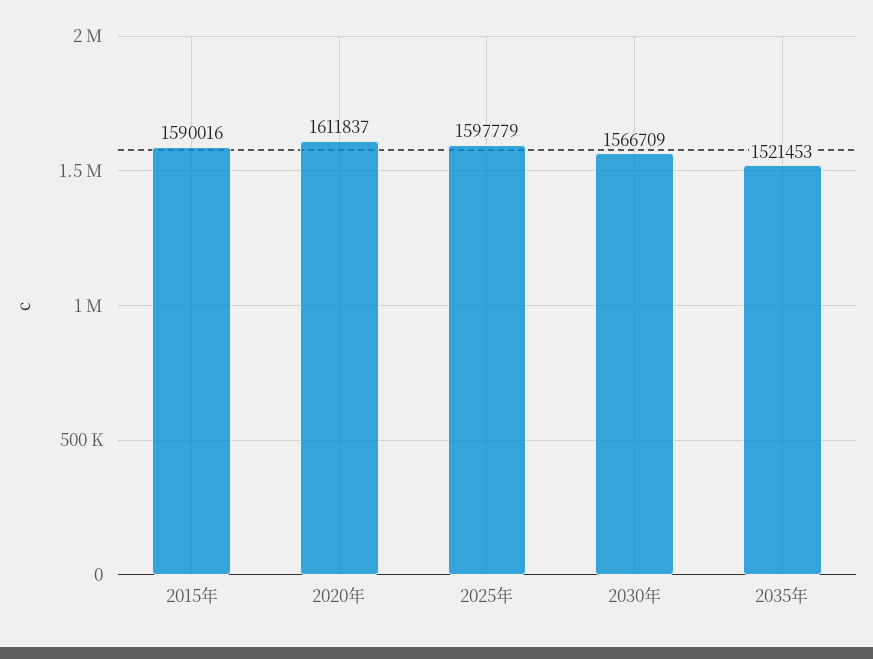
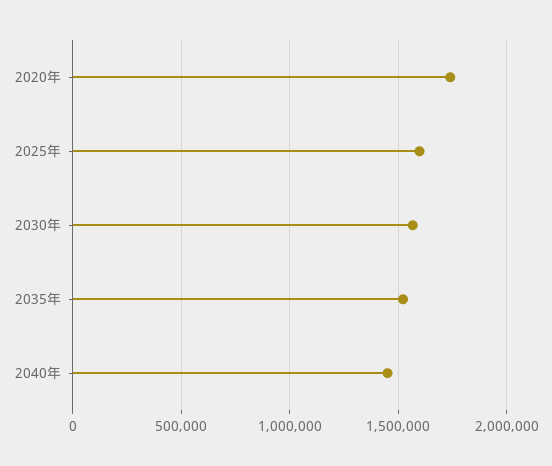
2015年: 1590016 -> none
2020年: 1611837 -> 1750000
2040年: none -> 1450000

